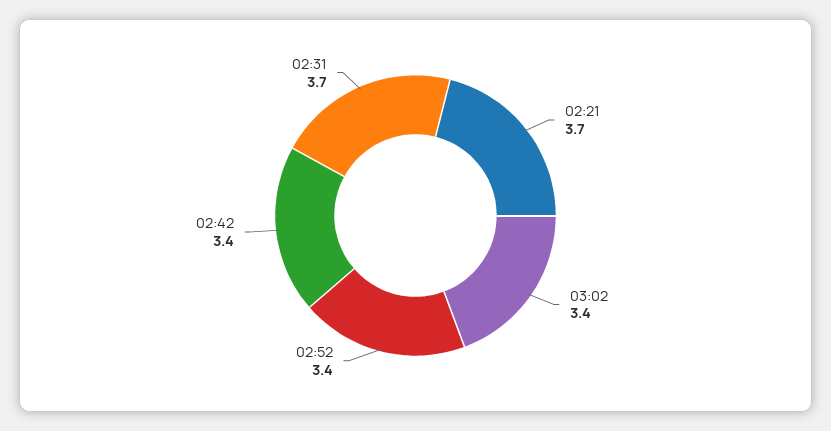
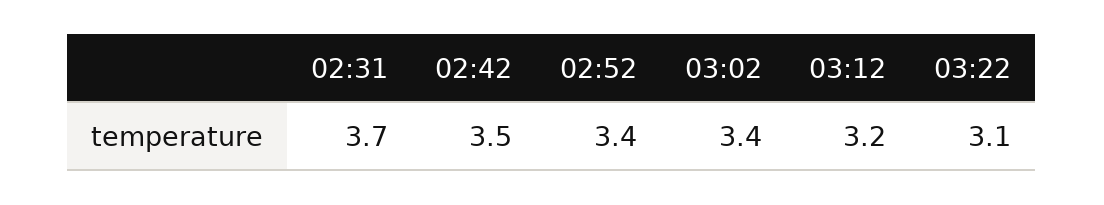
02:21: 3.7 -> none
02:42: 3.4 -> 3.5
03:12: none -> 3.2
03:22: none -> 3.1

